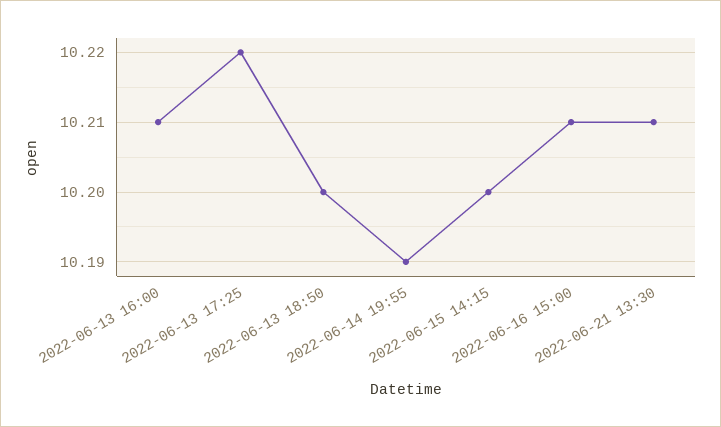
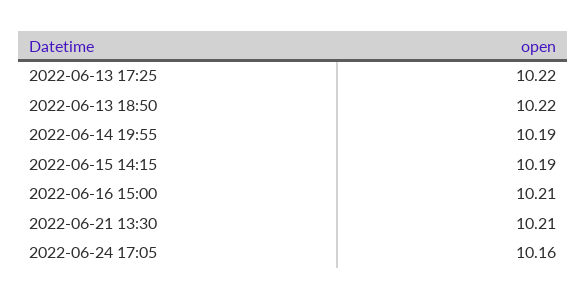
2022-06-13 16:00: 10.21 -> none
2022-06-13 18:50: 10.2 -> 10.22
2022-06-15 14:15: 10.2 -> 10.19
2022-06-24 17:05: none -> 10.16

